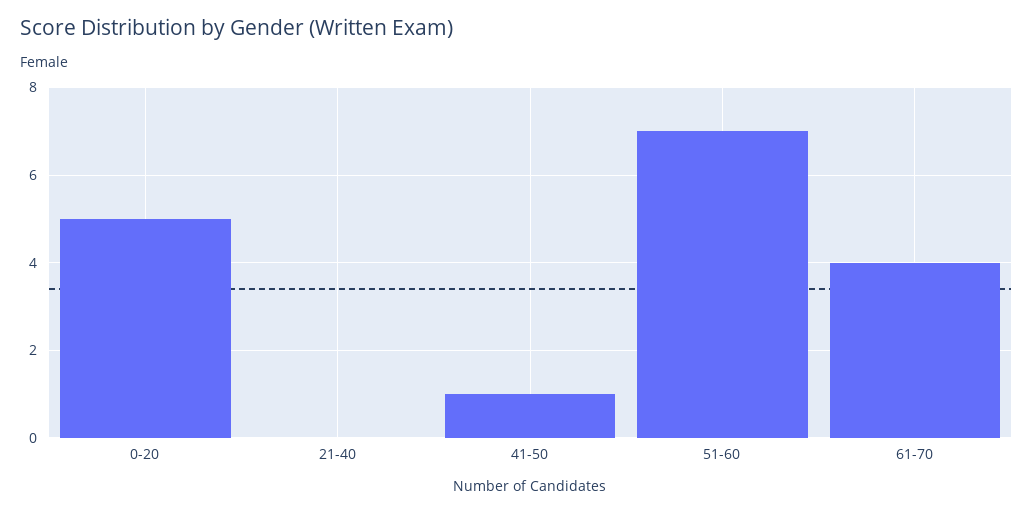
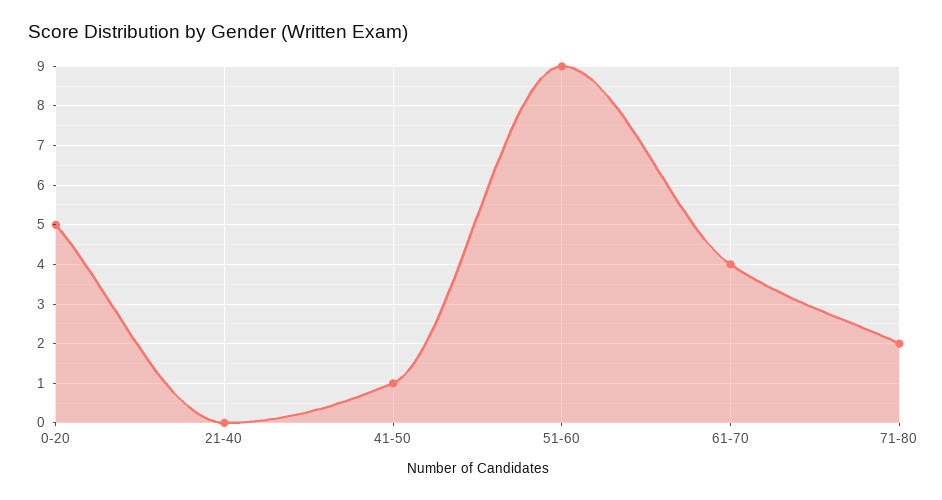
51-60: 7 -> 9
71-80: none -> 2

